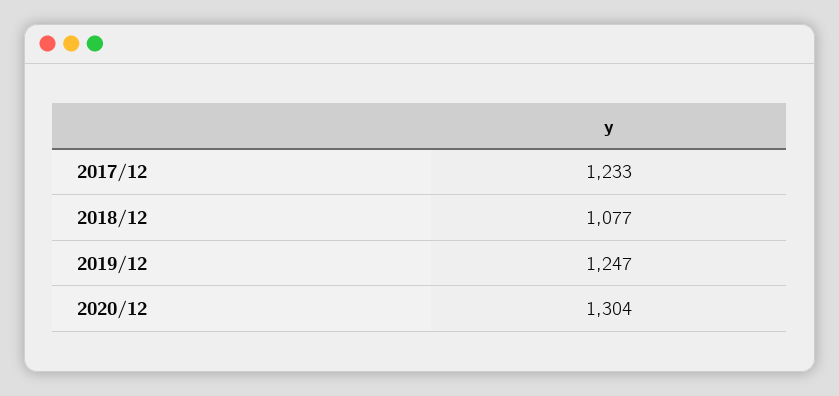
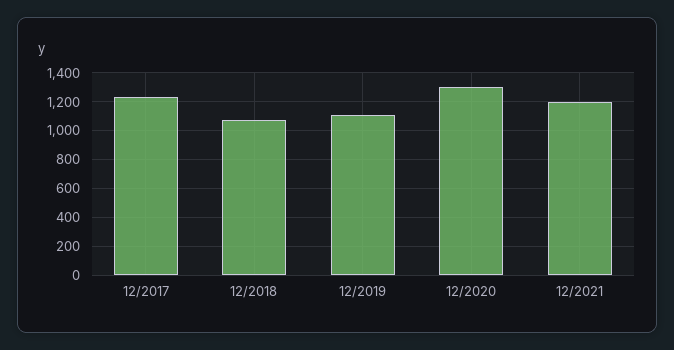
2019/12: 1247 -> 1100
12/2021: none -> 1200

